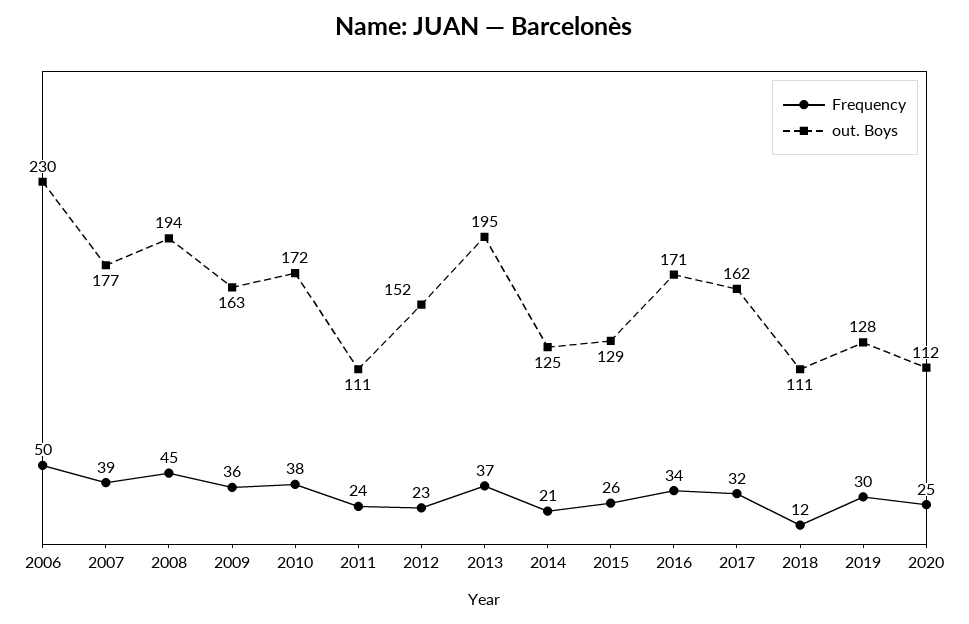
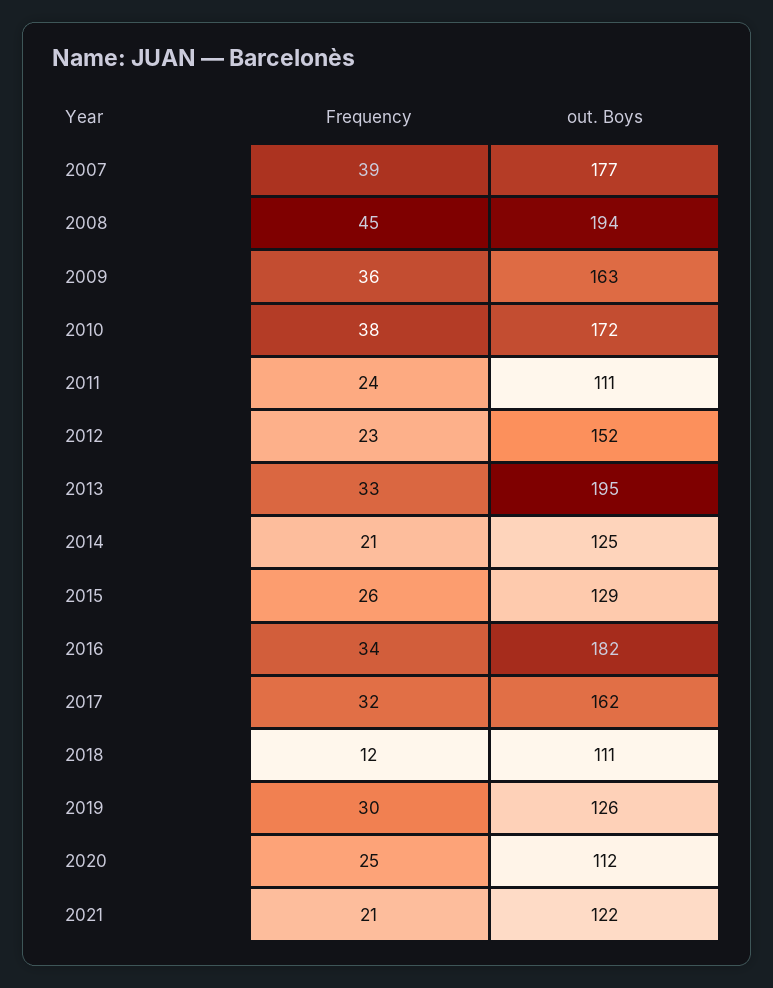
Frequency, 2006: 50 -> none
out. Boys, 2006: 230 -> none
Frequency, 2013: 37 -> 33
out. Boys, 2016: 171 -> 182
out. Boys, 2019: 128 -> 126
Frequency, 2021: none -> 21
out. Boys, 2021: none -> 122

